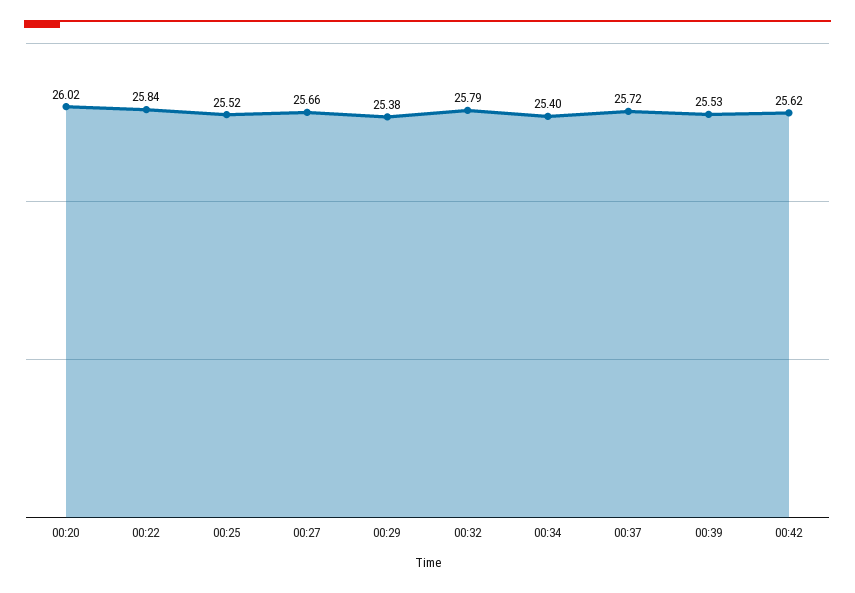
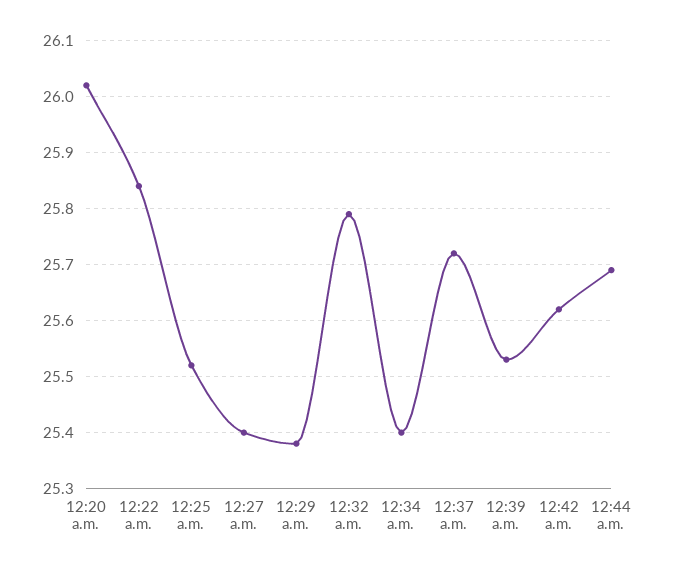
00:27: 25.66 -> 25.4
12:44 a.m.: none -> 25.7

